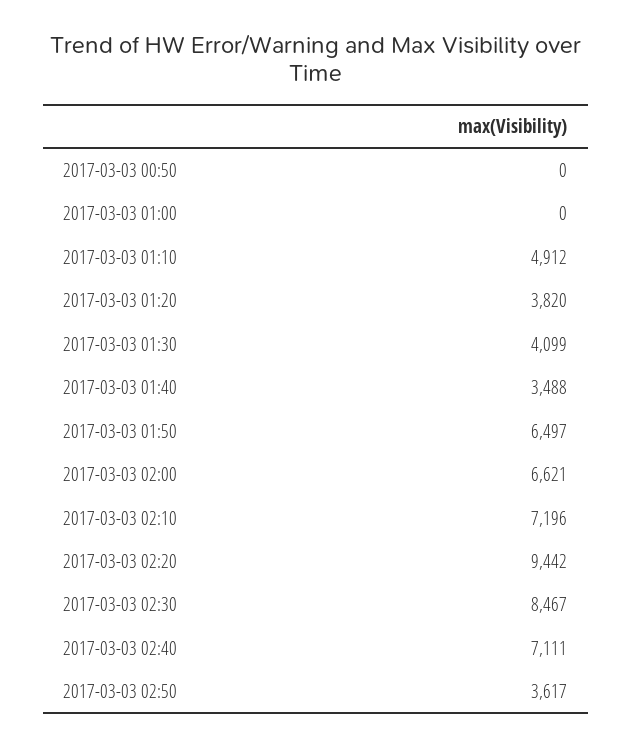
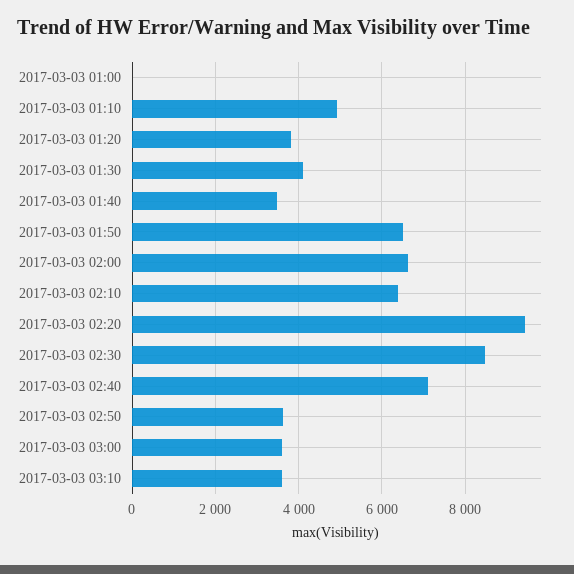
2017-03-03 00:50: 0 -> none
2017-03-03 02:10: 7196 -> 6400
2017-03-03 03:00: none -> 3600
2017-03-03 03:10: none -> 3600

